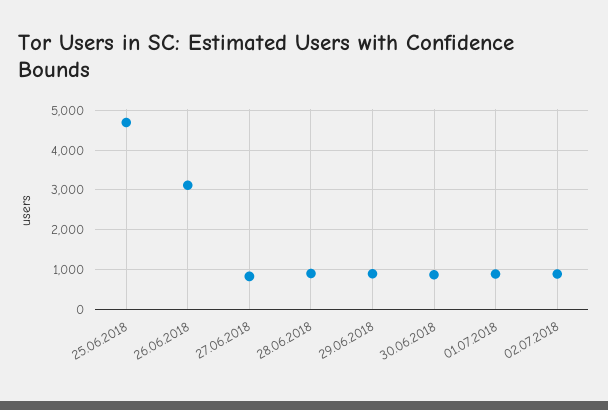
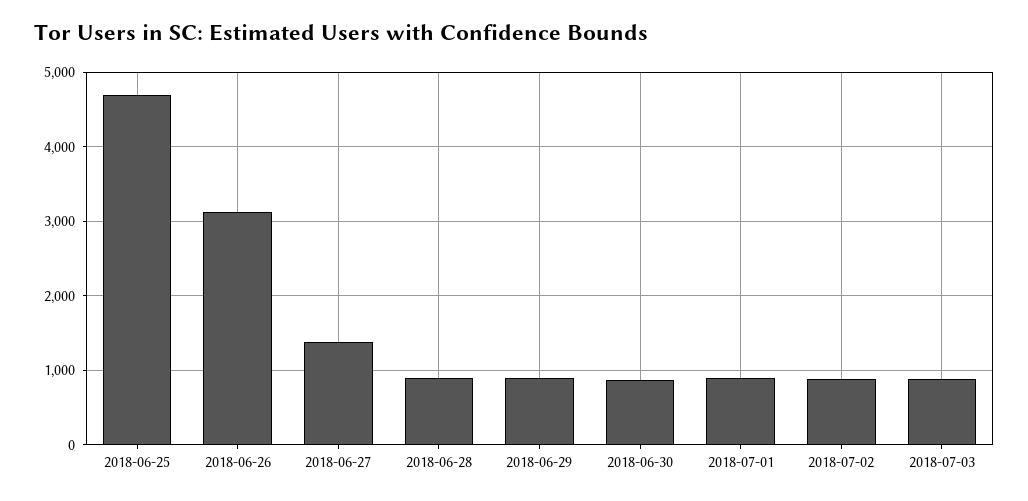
27.06.2018: 800 -> 1400
2018-07-03: none -> 900

